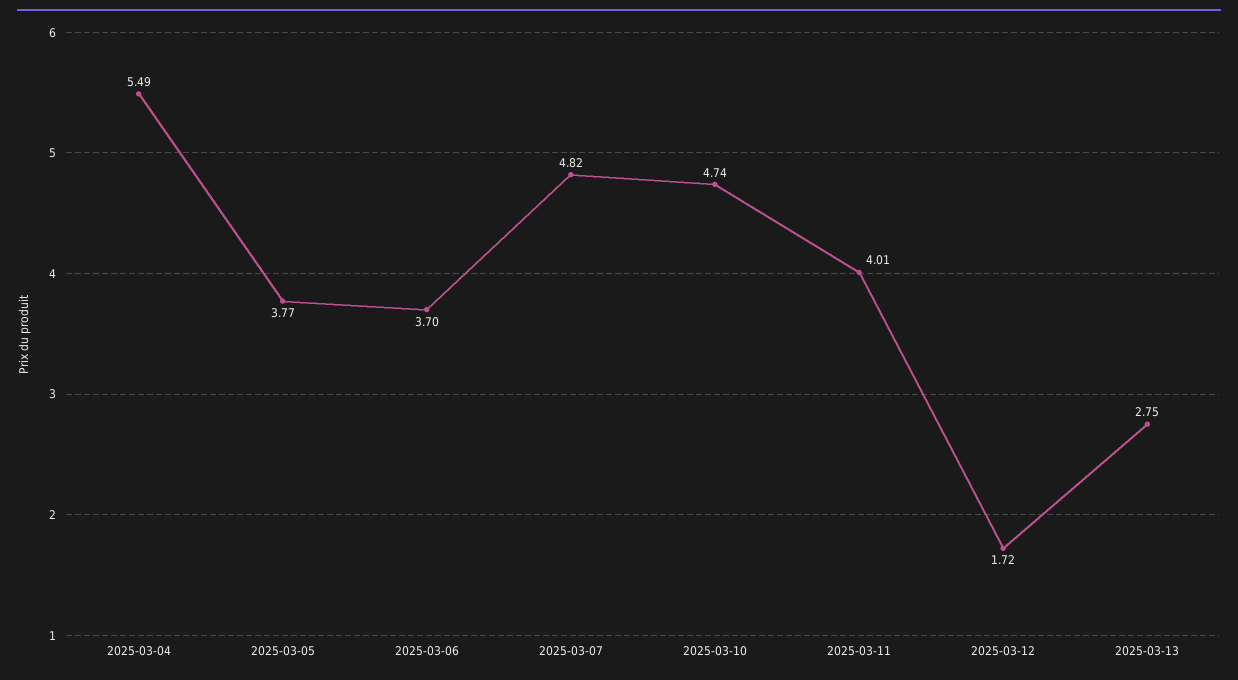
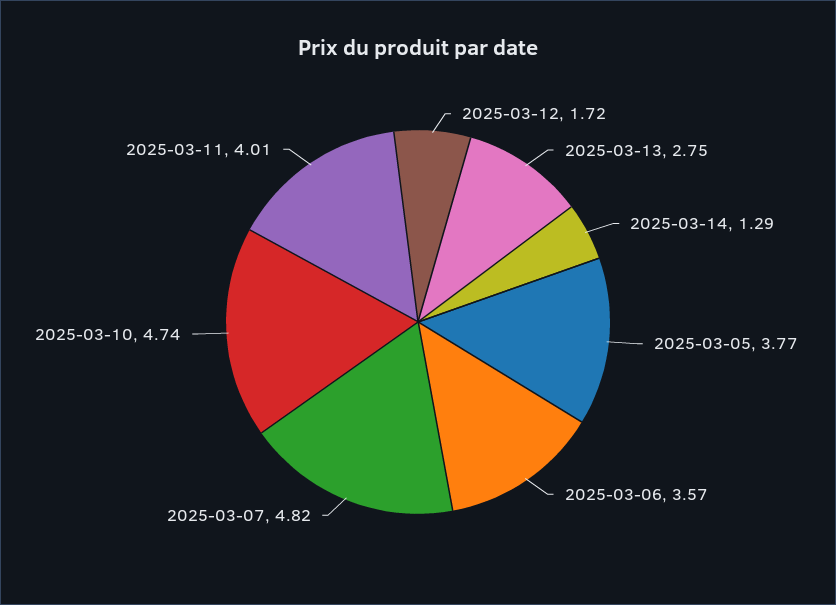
2025-03-04: 5.49 -> none
2025-03-06: 3.7 -> 3.57
2025-03-14: none -> 1.29

